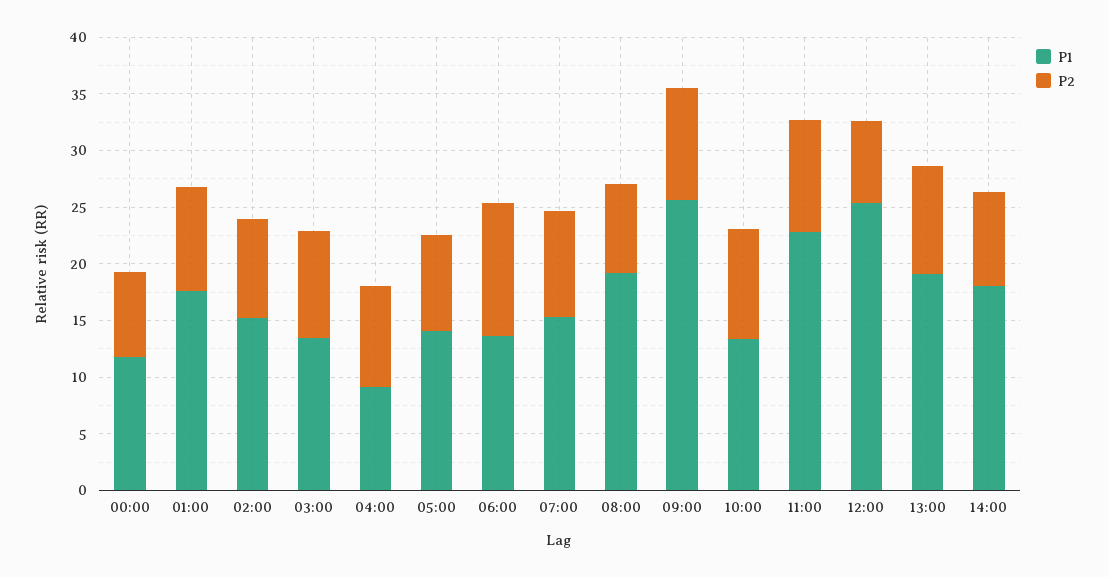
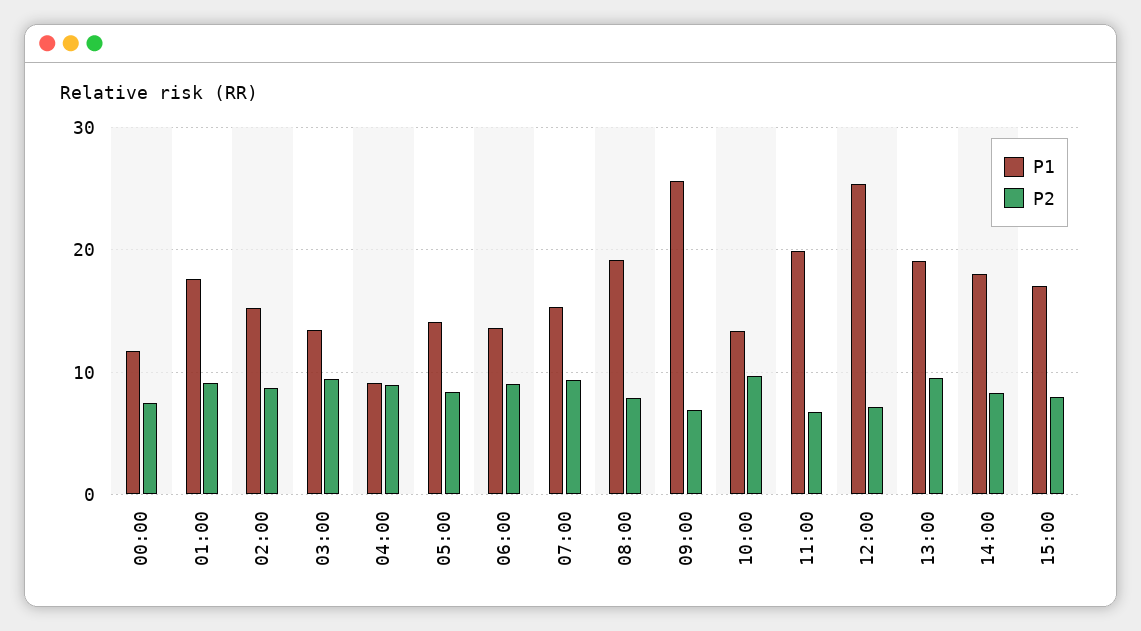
P2, 06:00: 12 -> 9
P2, 09:00: 10 -> 7
P1, 11:00: 23 -> 20
P2, 11:00: 10 -> 7
P1, 15:00: none -> 17
P2, 15:00: none -> 8

